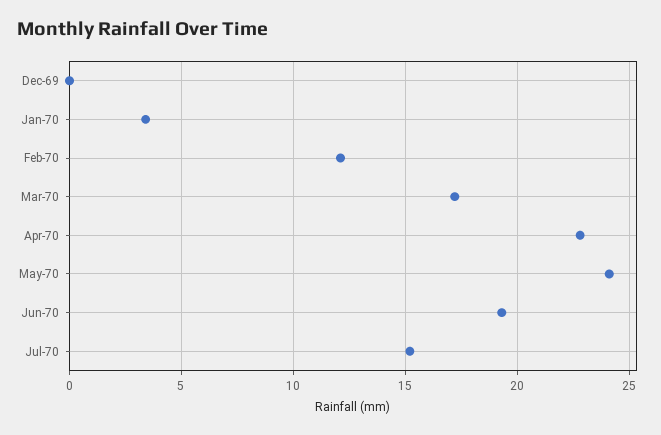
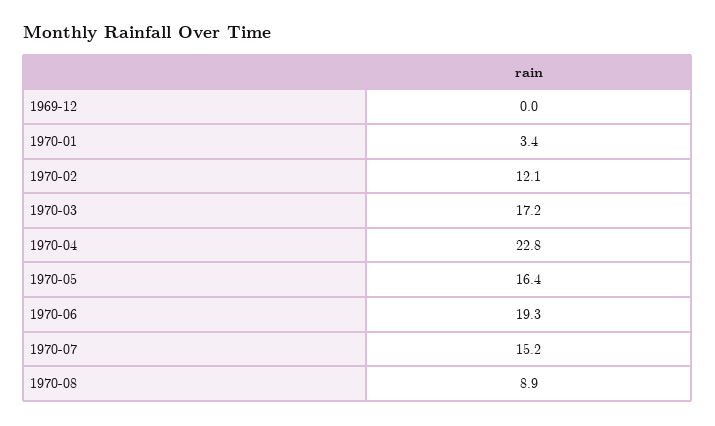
May-70: 24 -> 16.4
1970-08: none -> 8.9

